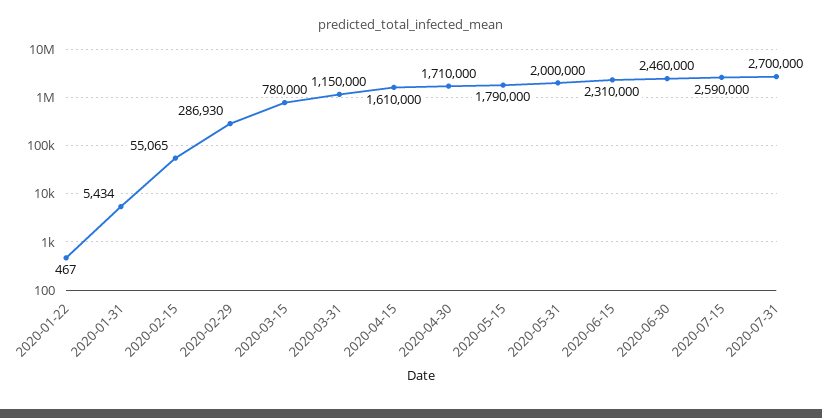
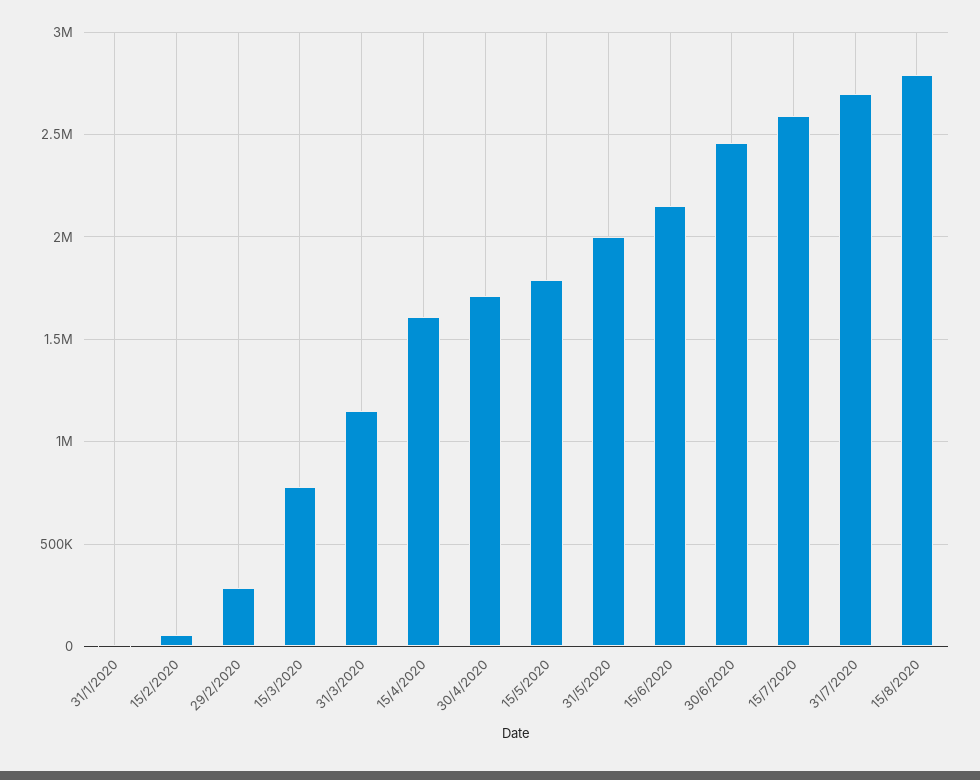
2020-01-22: 467 -> none
2020-06-15: 2310000 -> 2150000
15/8/2020: none -> 2800000

